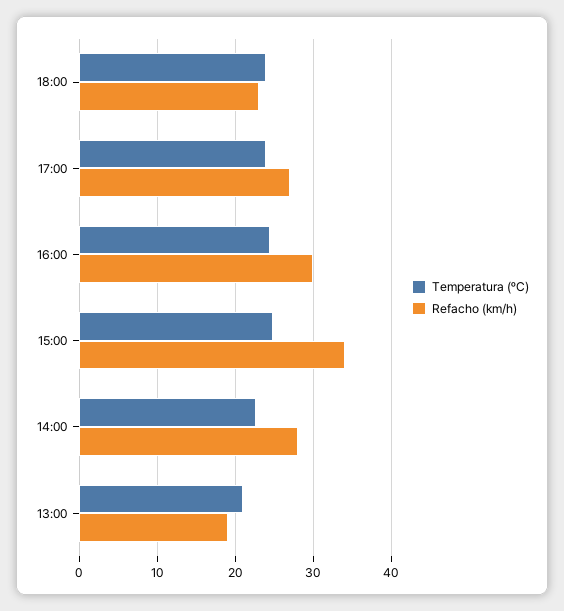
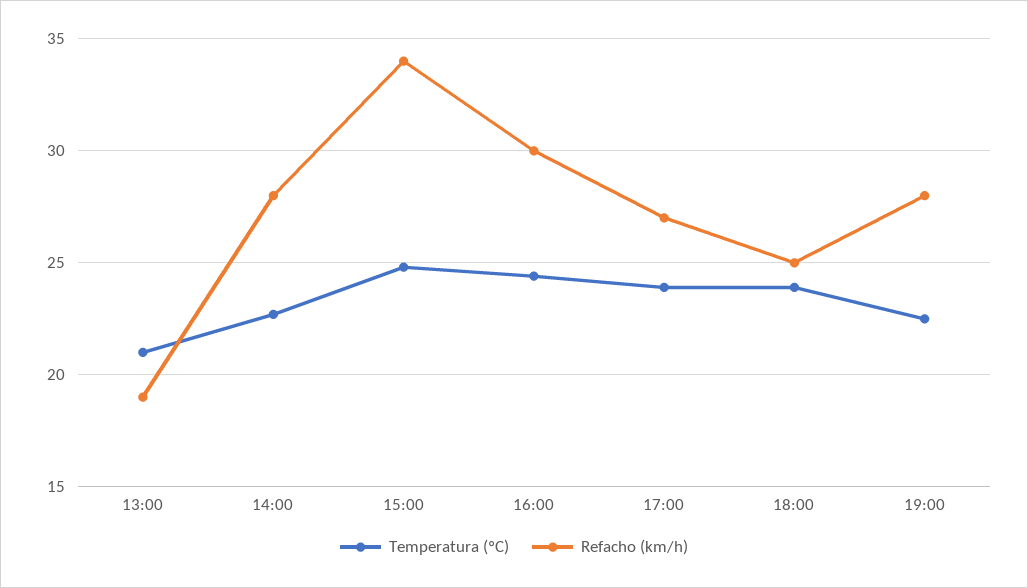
Refacho (km/h), 18:00: 23 -> 25
Temperatura (ºC), 19:00: none -> 22.5
Refacho (km/h), 19:00: none -> 28

